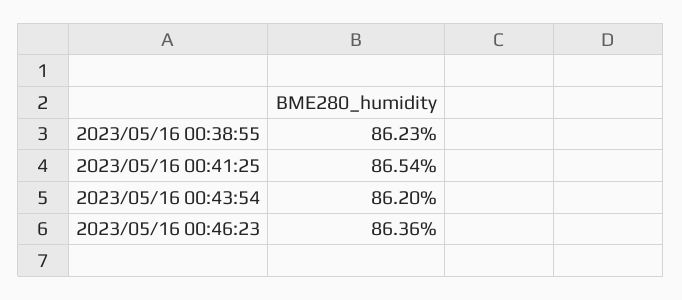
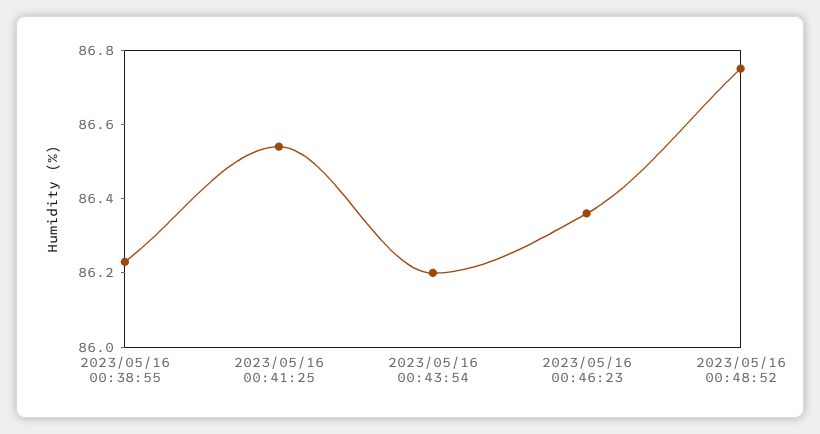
2023/05/16 00:48:52: none -> 86.75

